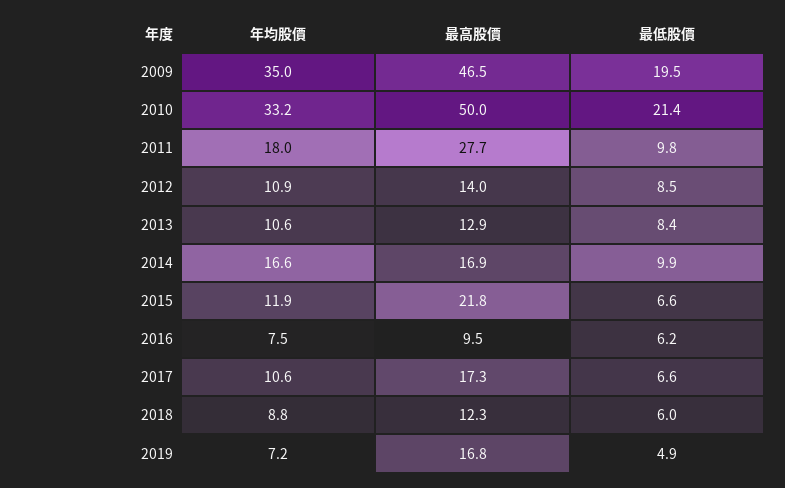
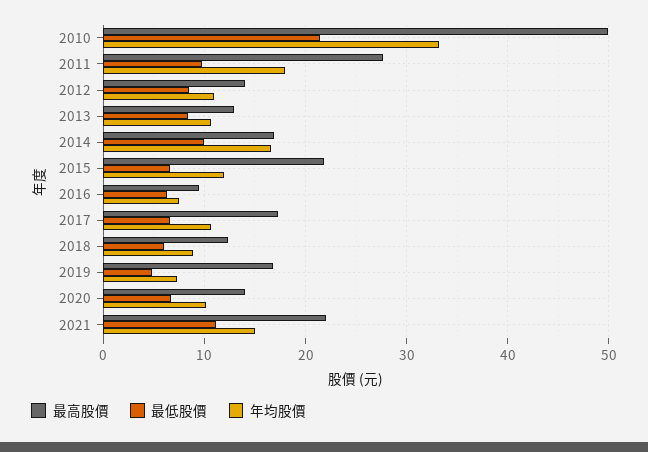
年均股價, 2009: 35 -> none
最高股價, 2009: 46.5 -> none
最低股價, 2009: 19.5 -> none
最高股價, 2020: none -> 14
最低股價, 2020: none -> 7
年均股價, 2020: none -> 10
最高股價, 2021: none -> 22
最低股價, 2021: none -> 11
年均股價, 2021: none -> 15

